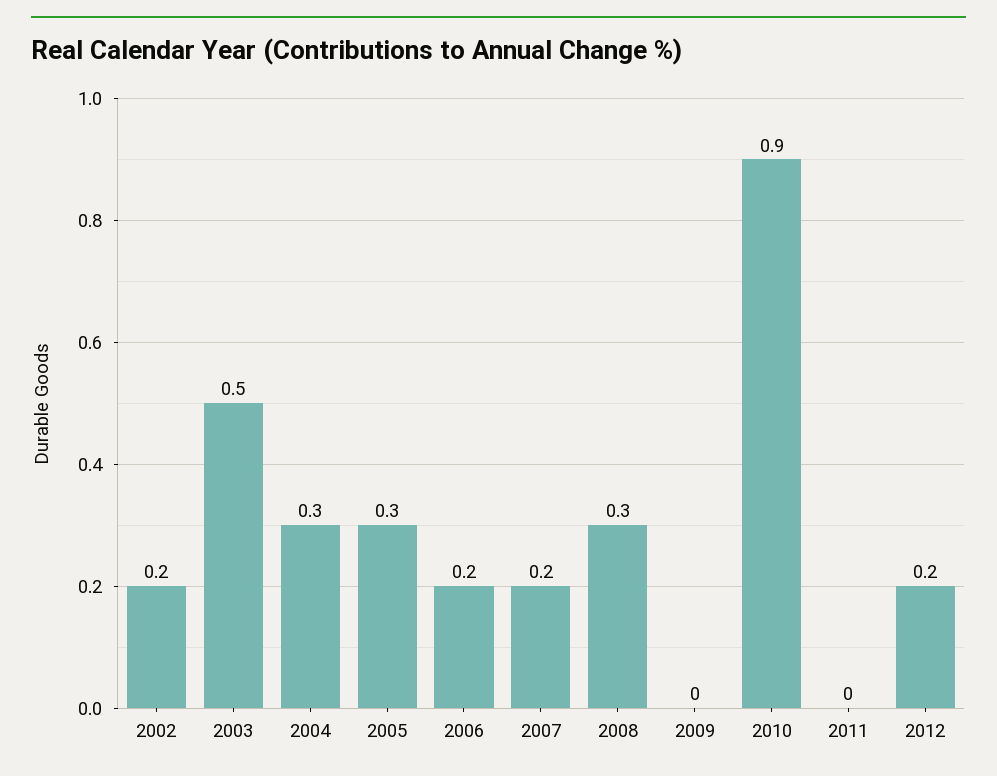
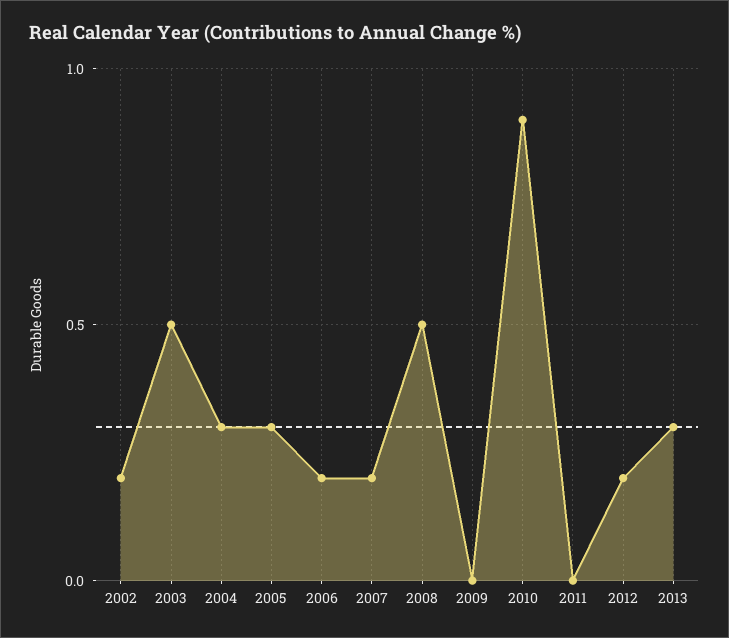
2008: 0.3 -> 0.5
2013: none -> 0.3

